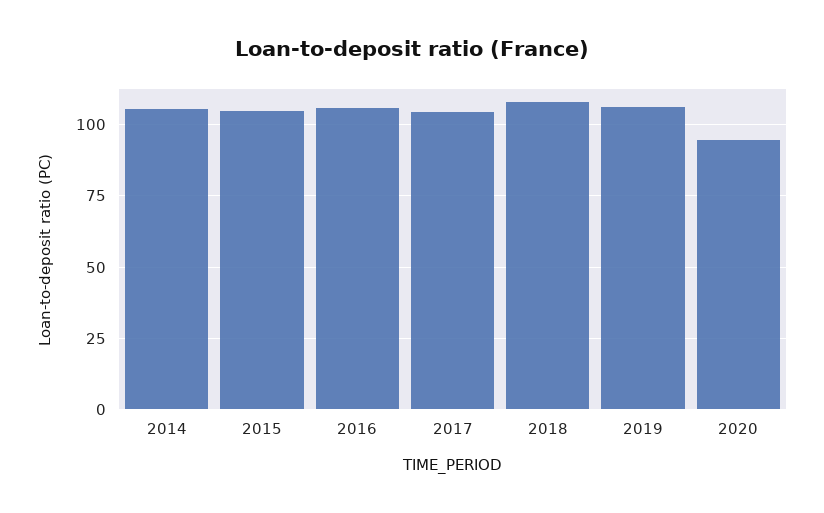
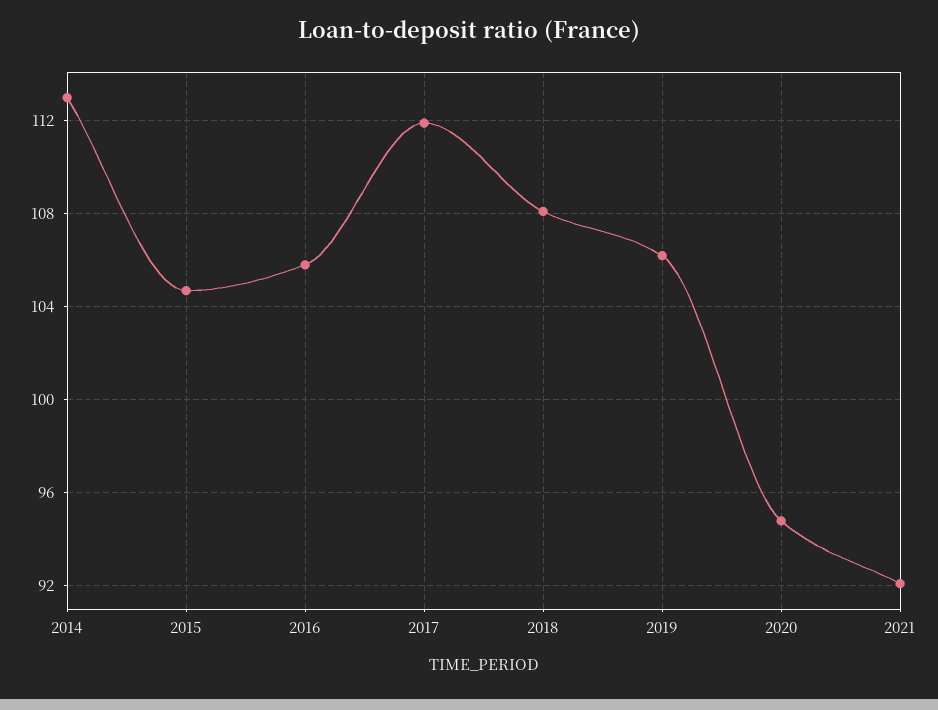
2014: 105 -> 113
2017: 105 -> 112
2021: none -> 92

